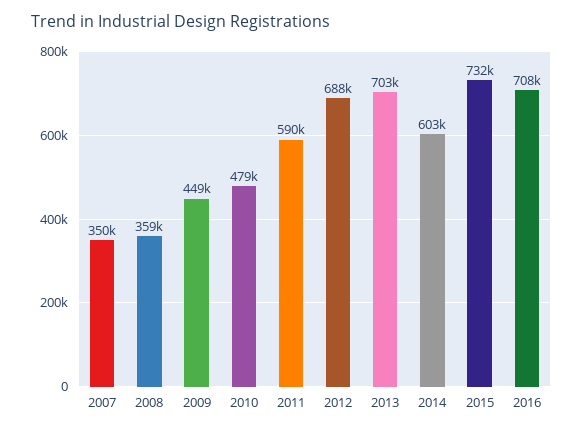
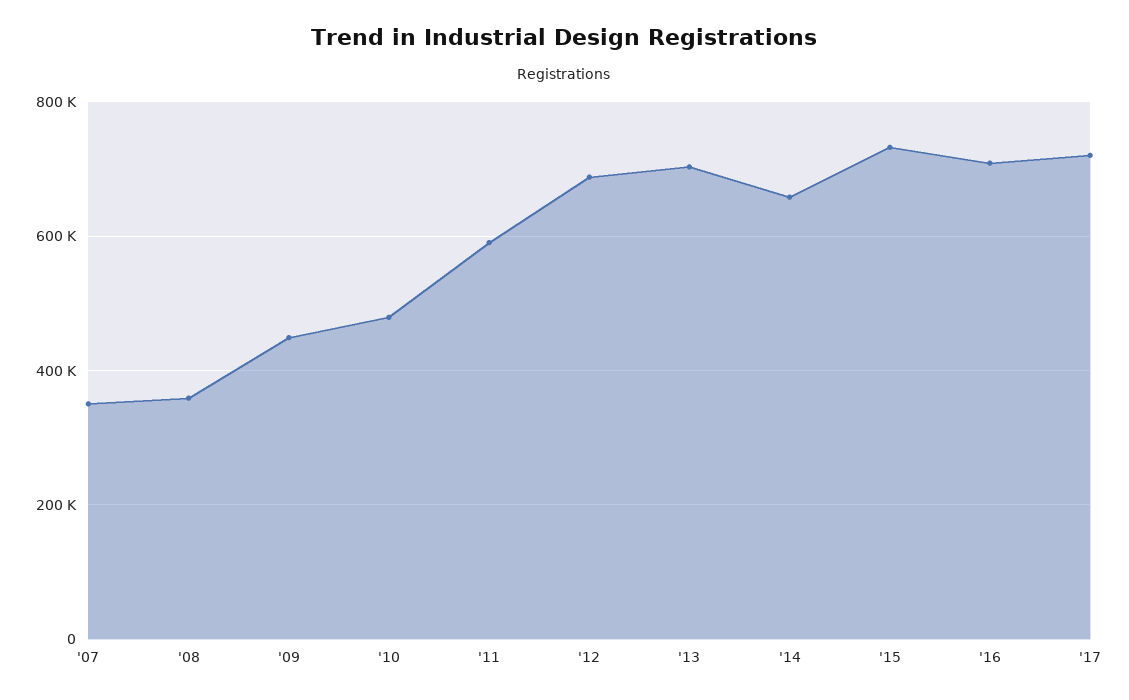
2014: 603000 -> 660000
'17: none -> 720000

